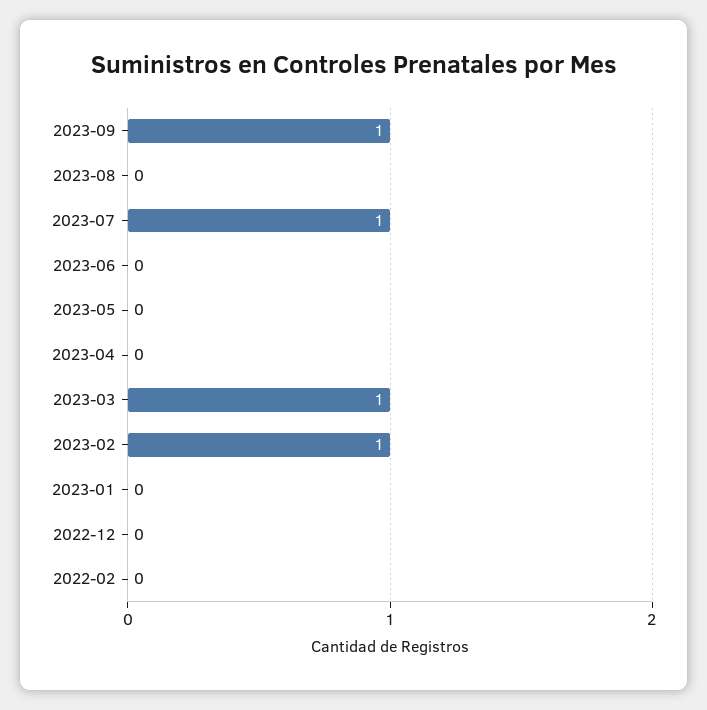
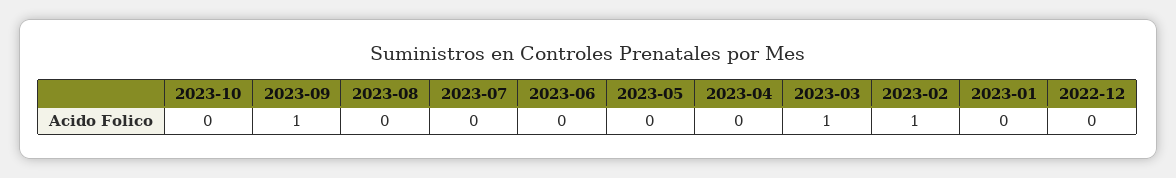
2023-07: 1 -> 0
2022-02: 0 -> none
2023-10: none -> 0

